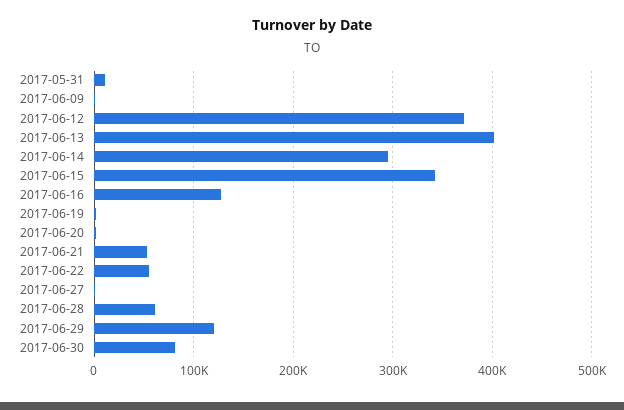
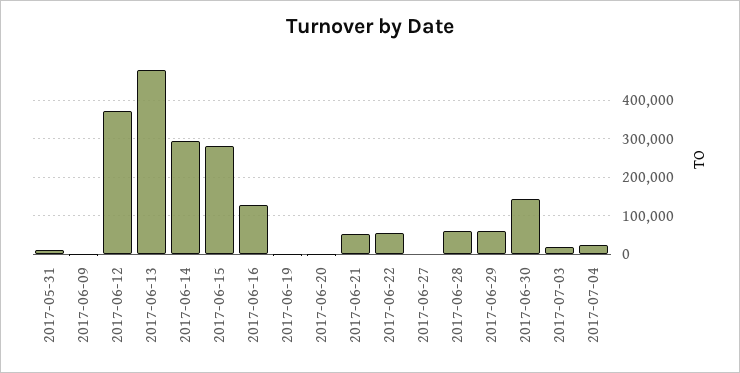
2017-06-13: 400000 -> 480000
2017-06-15: 340000 -> 280000
2017-06-29: 120000 -> 60000
2017-06-30: 80000 -> 140000
2017-07-03: none -> 20000
2017-07-04: none -> 20000

